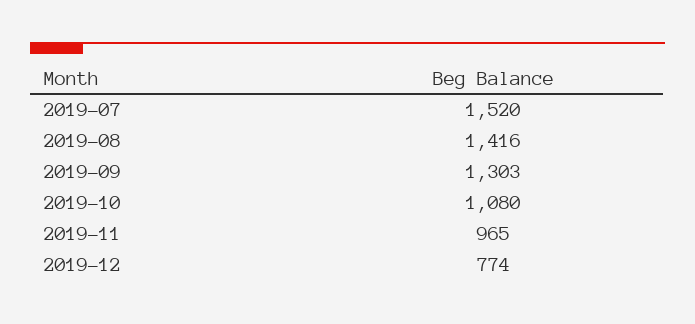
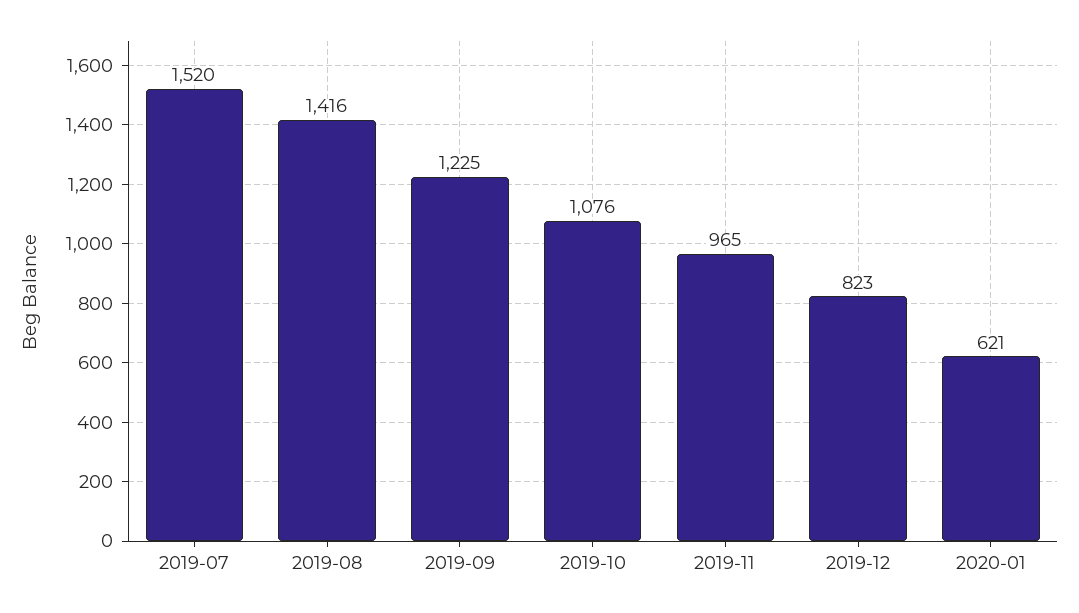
2019-09: 1303 -> 1225
2019-10: 1080 -> 1076
2019-12: 774 -> 823
2020-01: none -> 621

